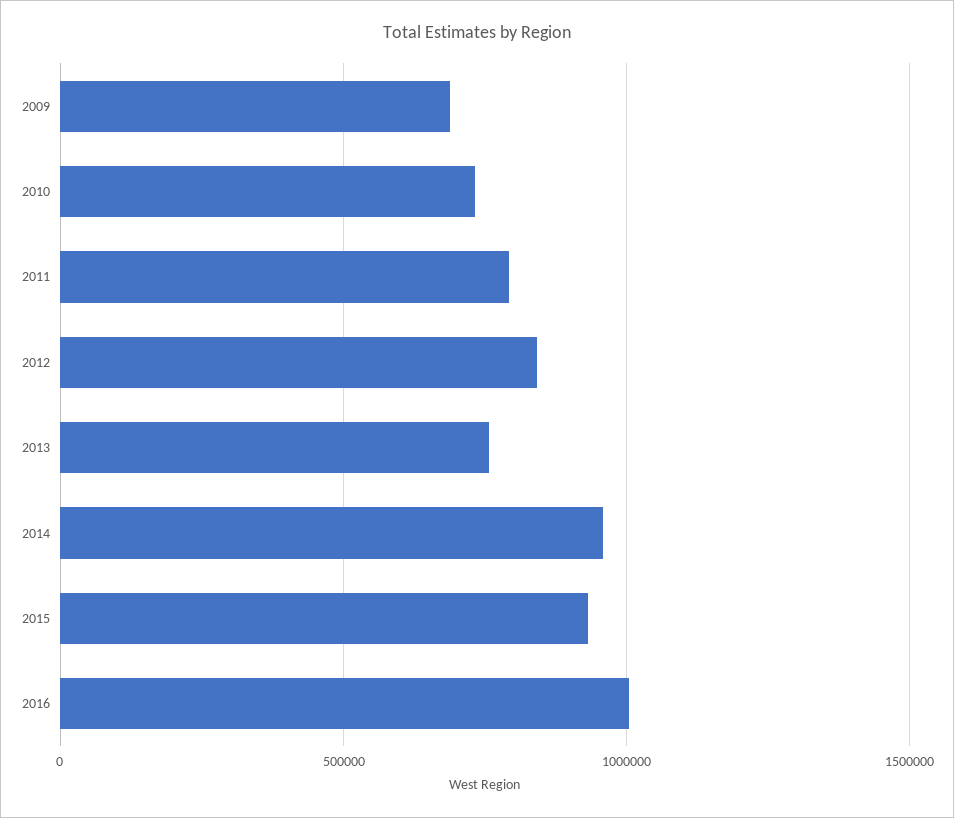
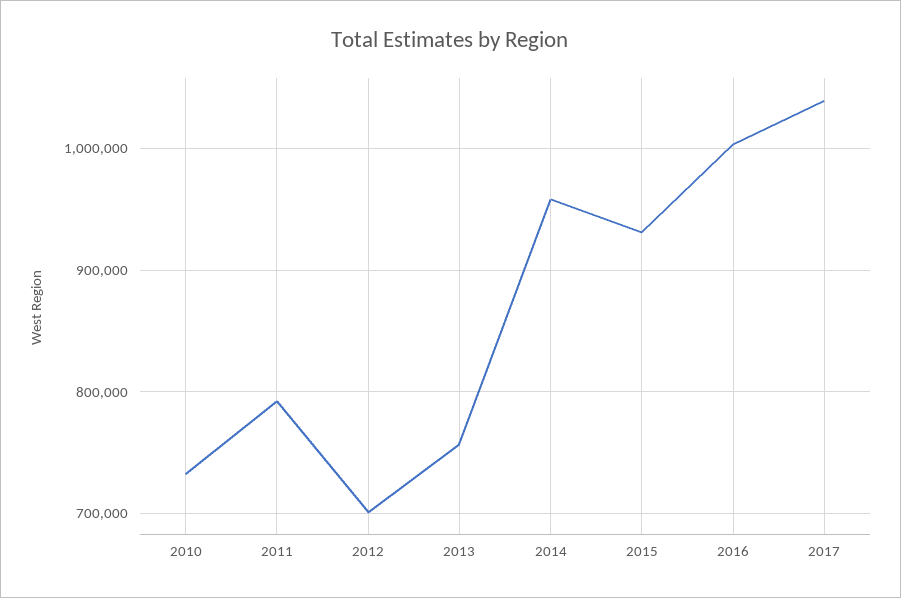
2009: 700000 -> none
2012: 850000 -> 700000
2017: none -> 1040000

